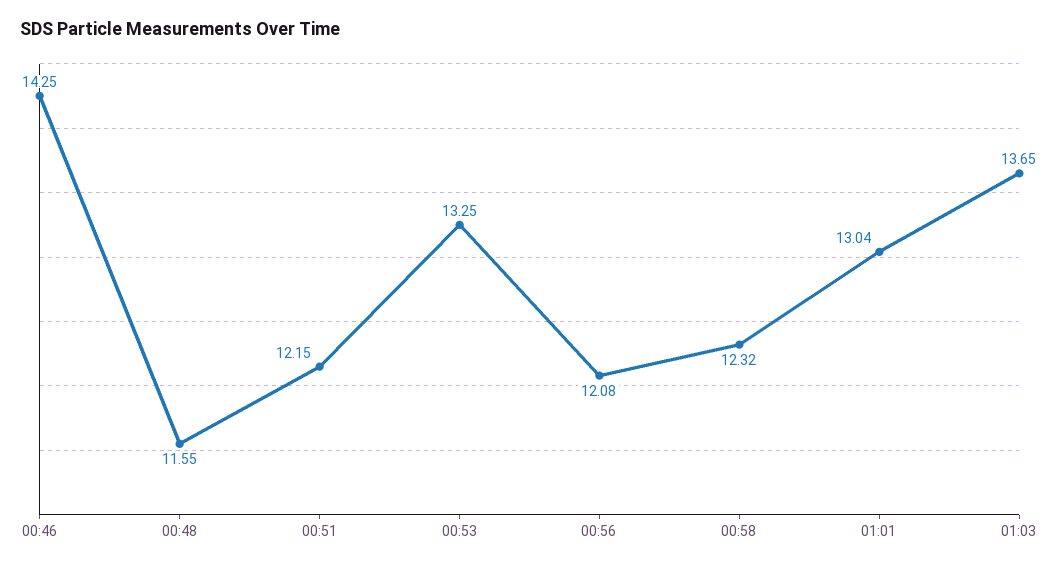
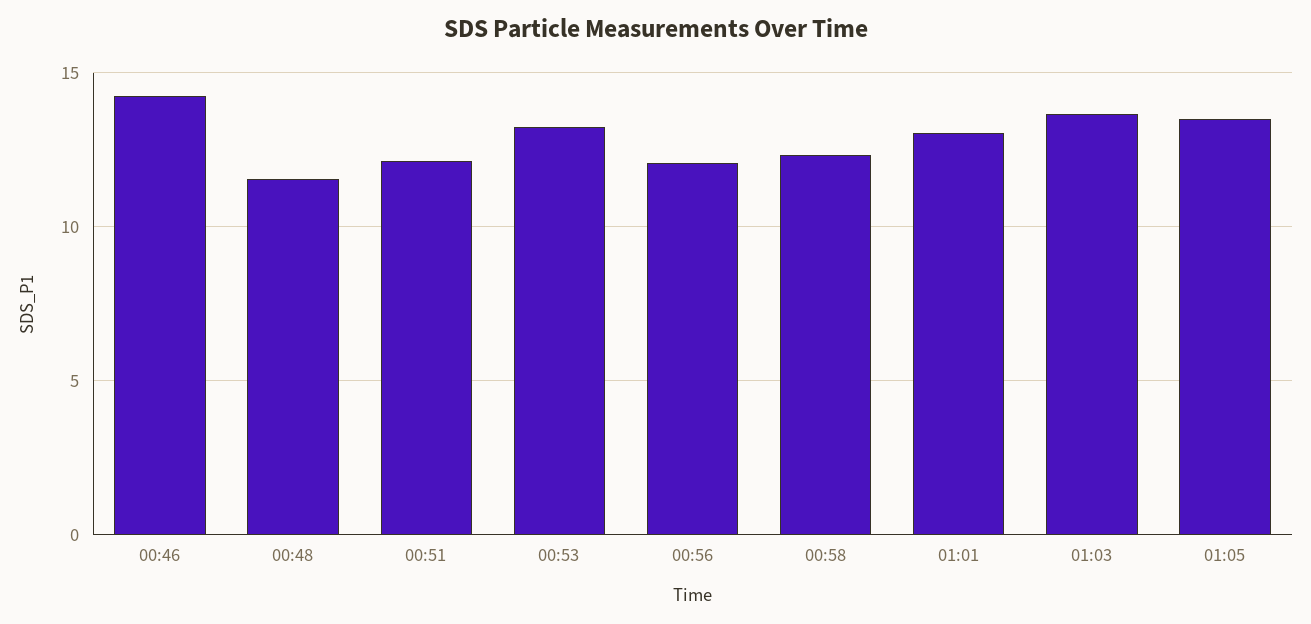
01:05: none -> 13.5

